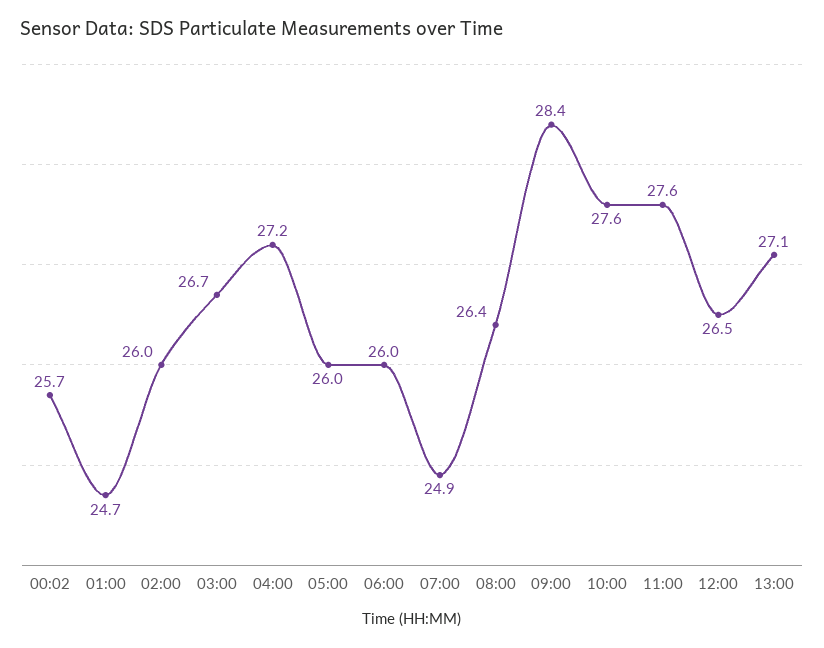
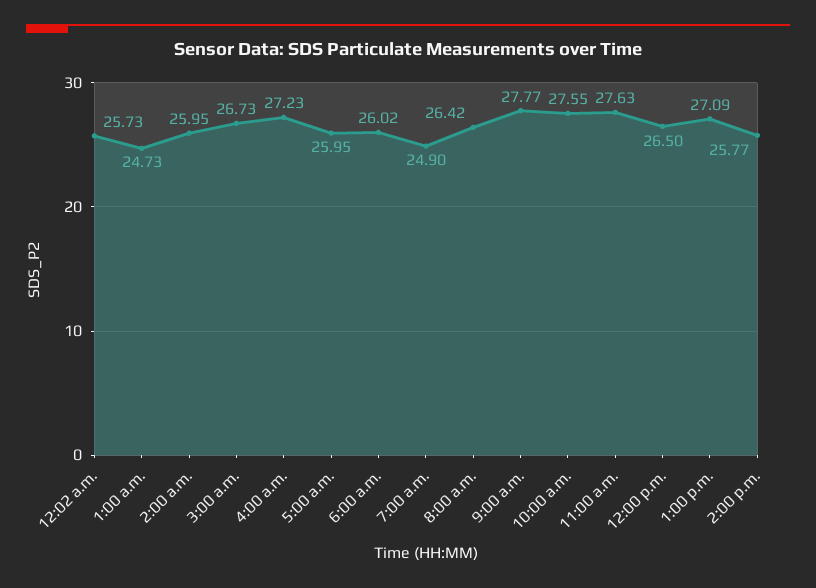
09:00: 28.4 -> 27.77
2:00 p.m.: none -> 25.77

